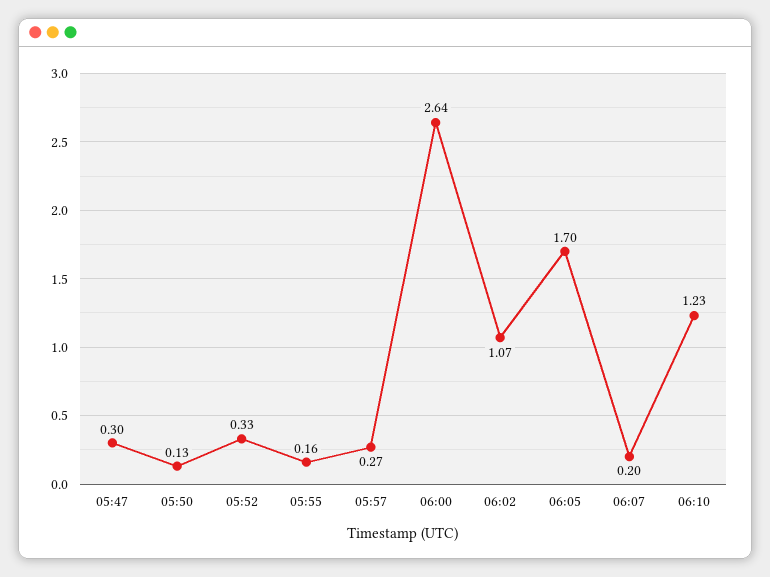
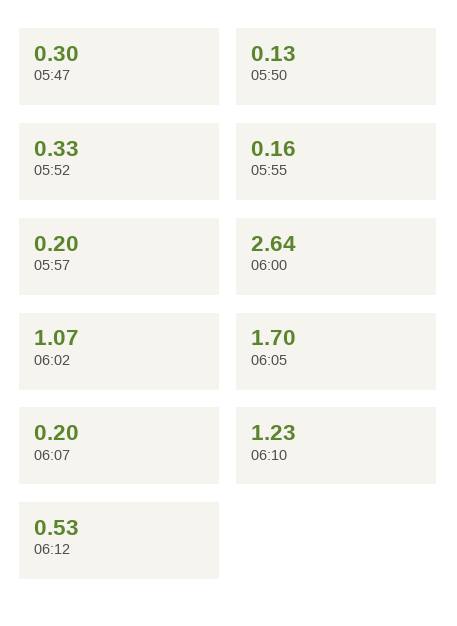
05:57: 0.27 -> 0.2
06:12: none -> 0.53

